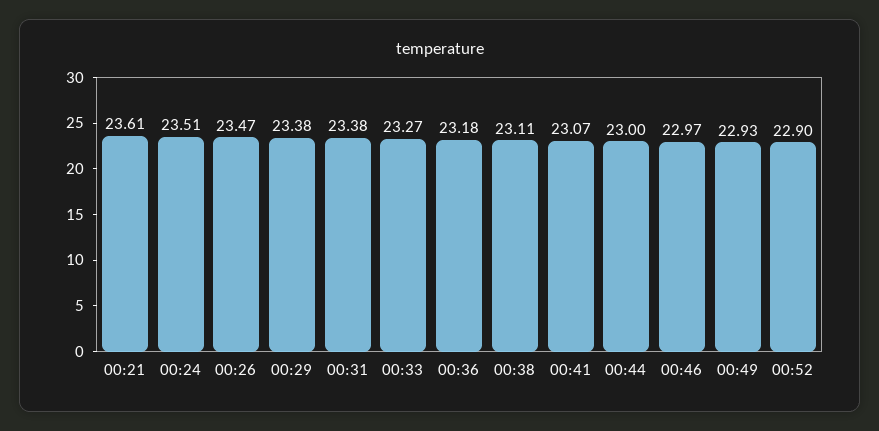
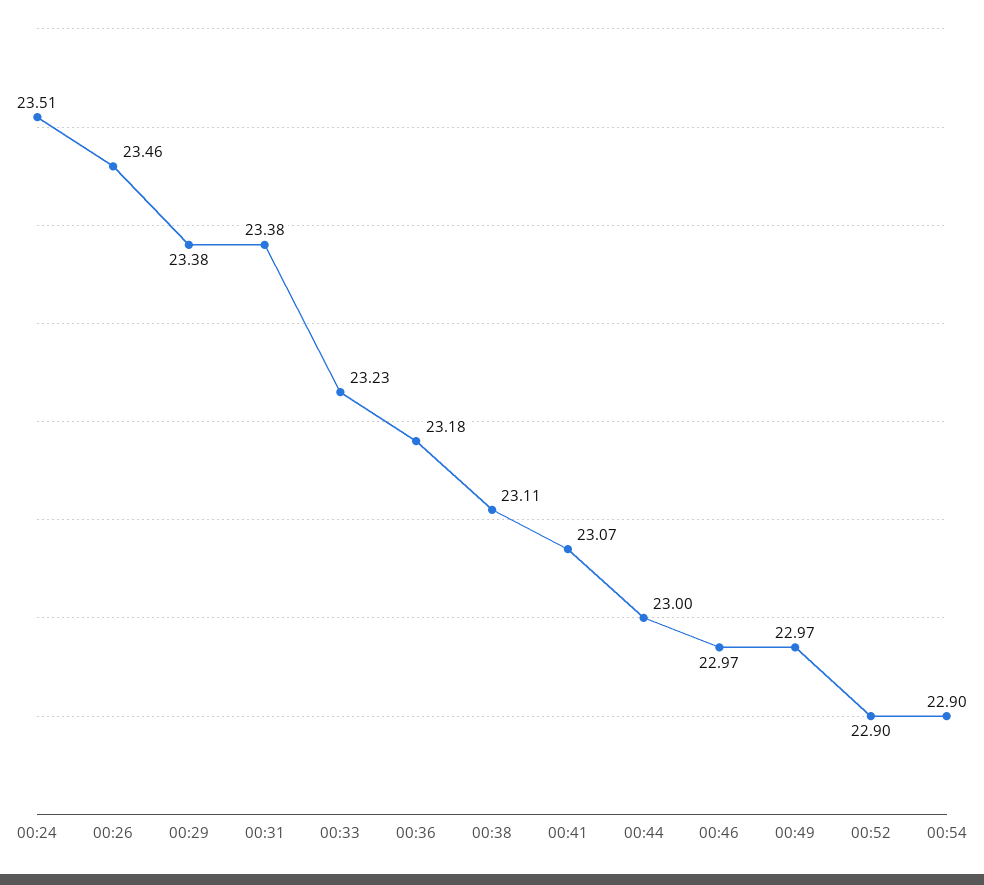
00:21: 23.61 -> none
00:26: 23.47 -> 23.46
00:33: 23.27 -> 23.23
00:49: 22.93 -> 22.97
00:54: none -> 22.9

